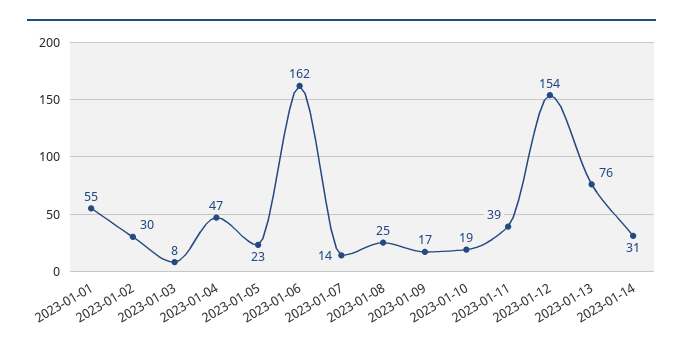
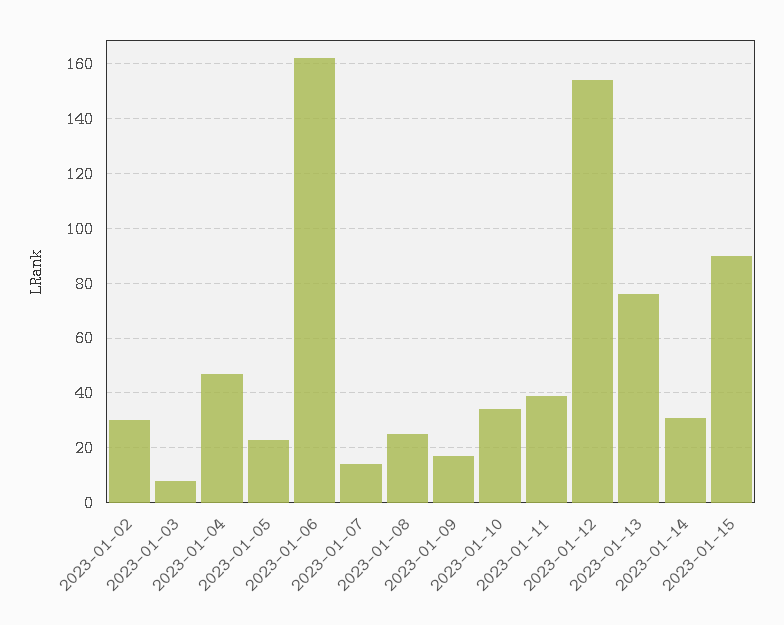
2023-01-01: 55 -> none
2023-01-10: 19 -> 35
2023-01-15: none -> 90

